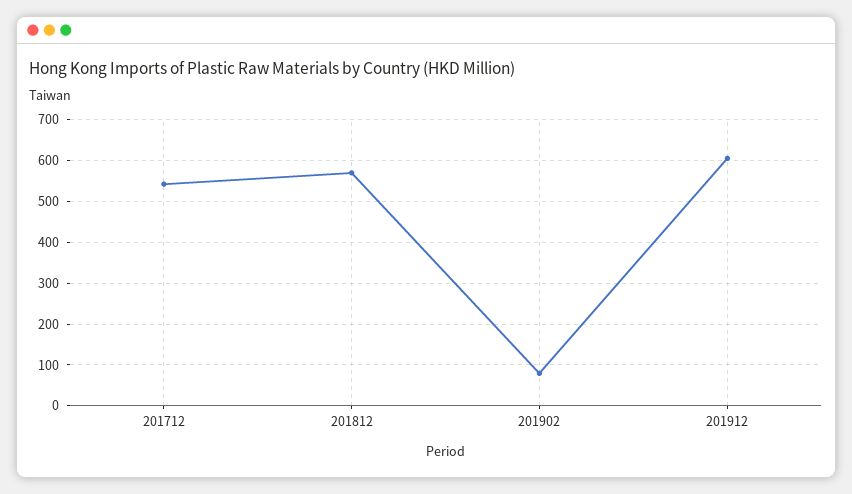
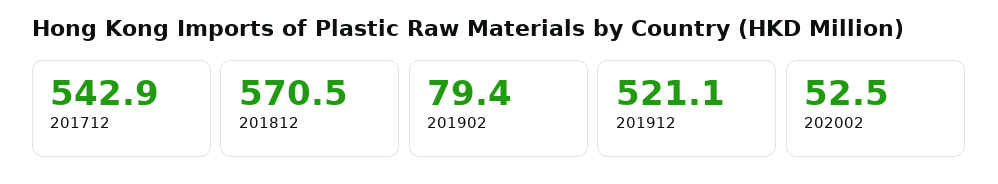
201912: 600 -> 521.1
202002: none -> 52.5

